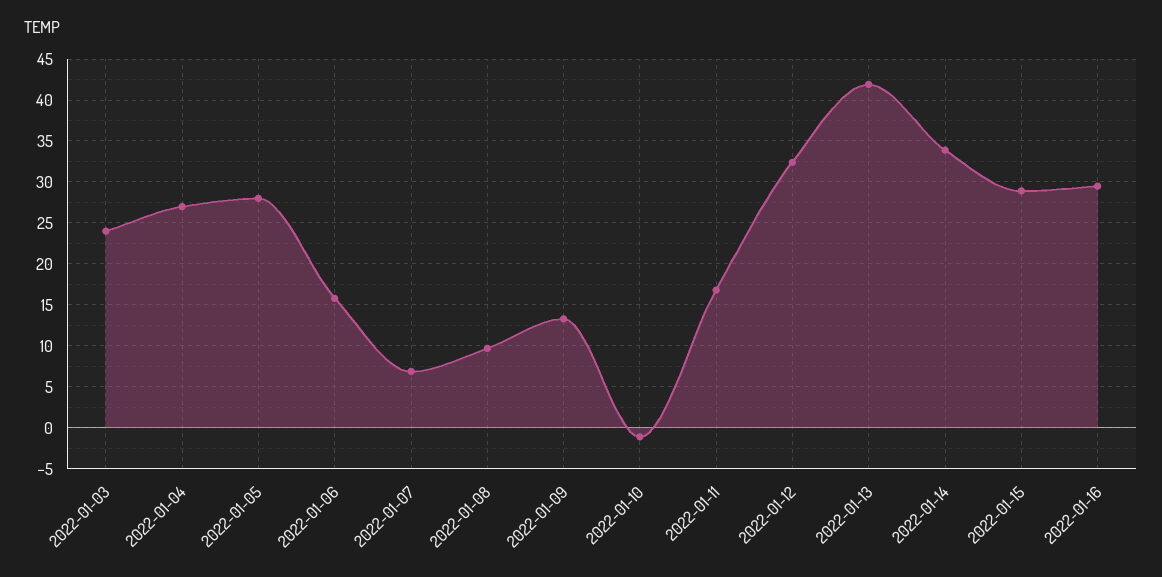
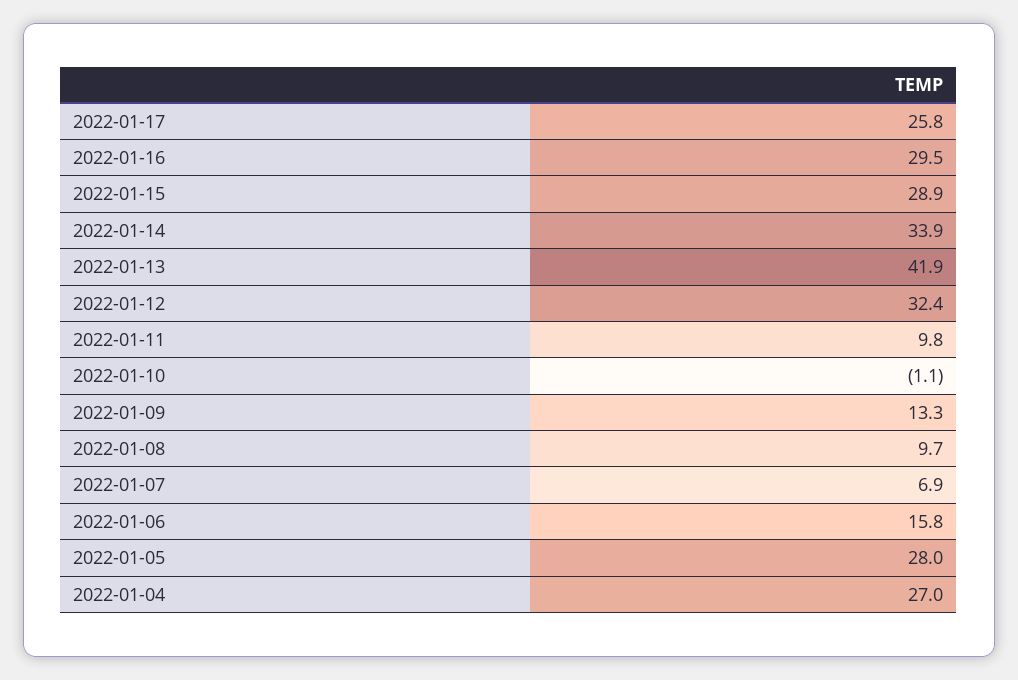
2022-01-03: 24 -> none
2022-01-11: 17 -> 9.8
2022-01-17: none -> 25.8

